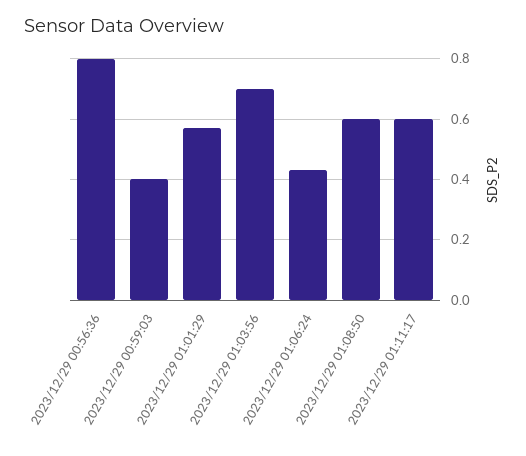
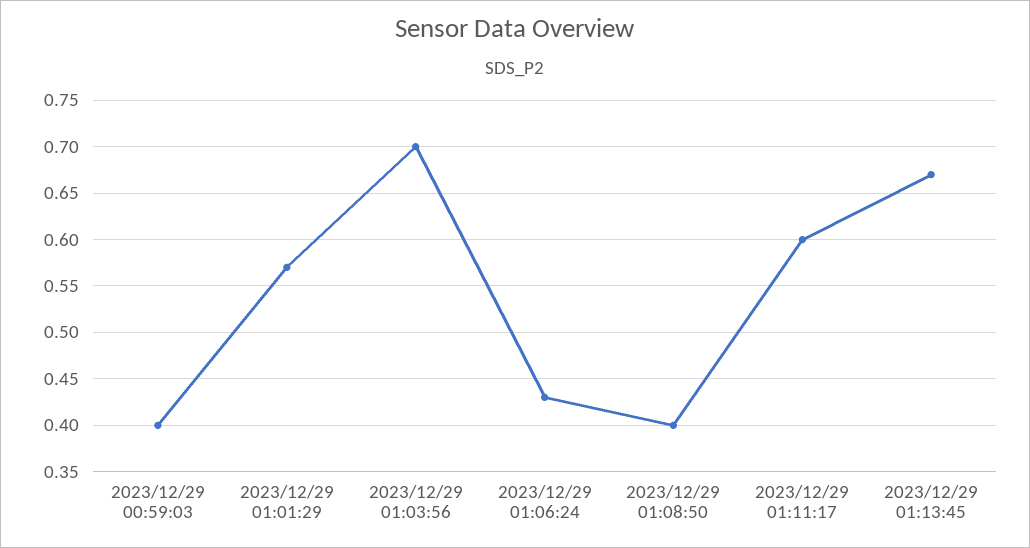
2023/12/29 00:56:36: 0.8 -> none
2023/12/29 01:08:50: 0.6 -> 0.4
2023/12/29 01:13:45: none -> 0.67

